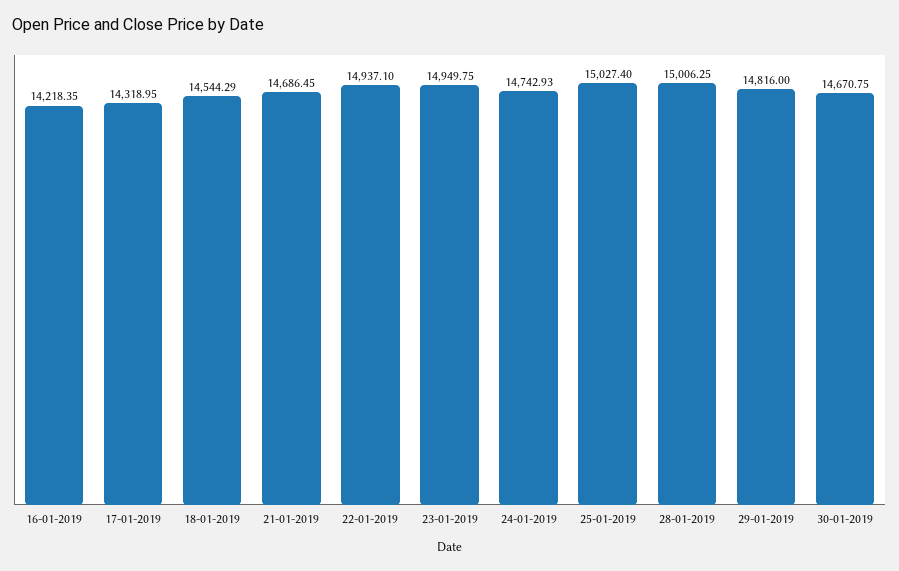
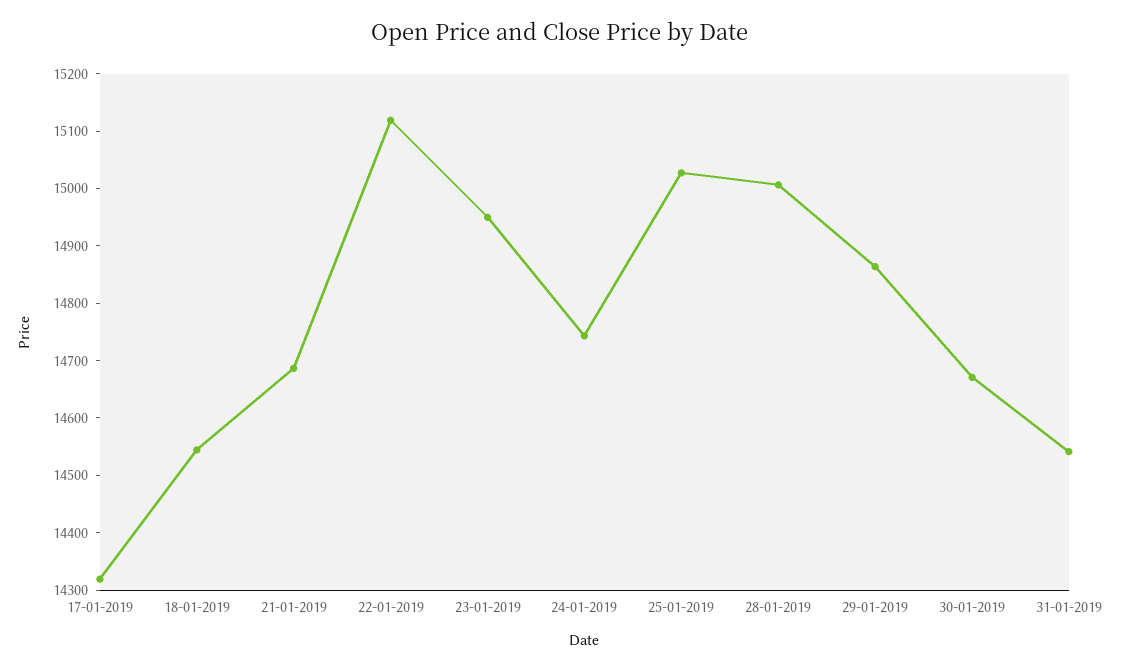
16-01-2019: 14218.35 -> none
22-01-2019: 14937.1 -> 15120
29-01-2019: 14816 -> 14860
31-01-2019: none -> 14540

